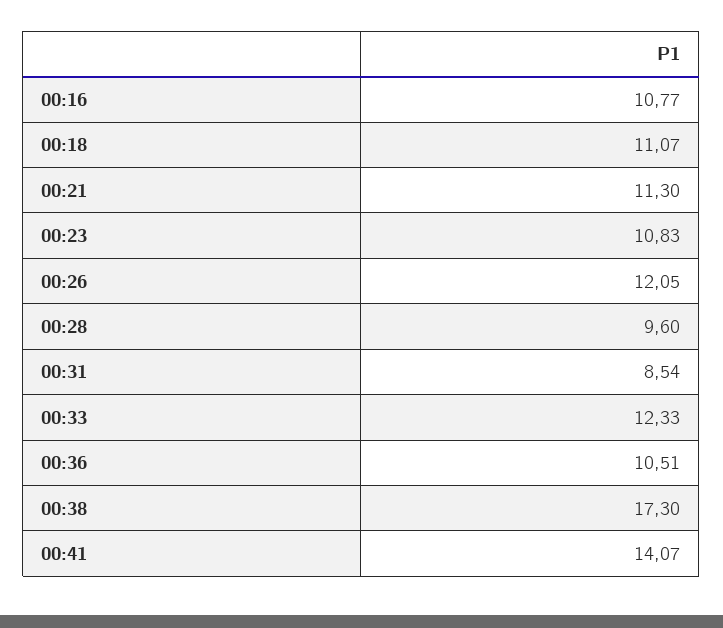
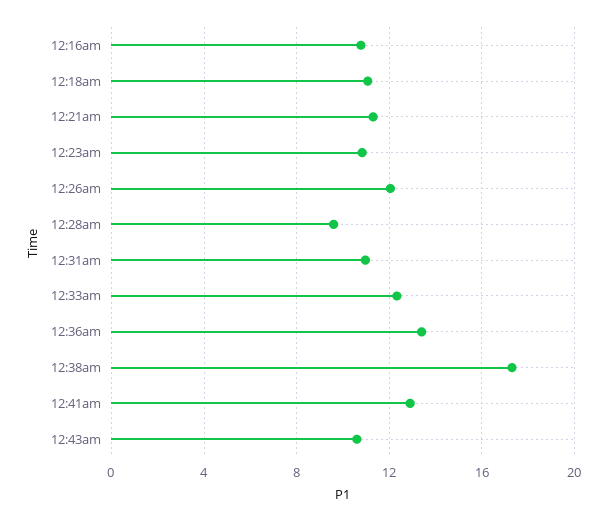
00:31: 8.54 -> 11
00:36: 10.51 -> 13.5
00:41: 14.07 -> 13
12:43am: none -> 10.5

